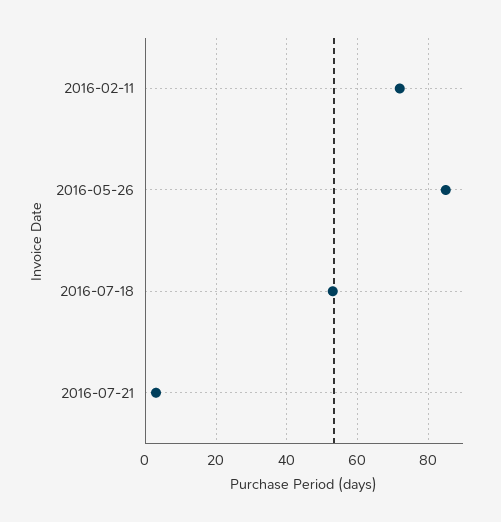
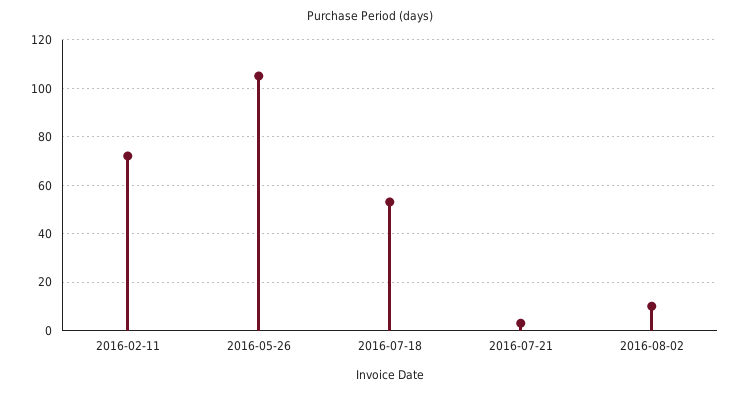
2016-05-26: 85 -> 105
2016-08-02: none -> 10

